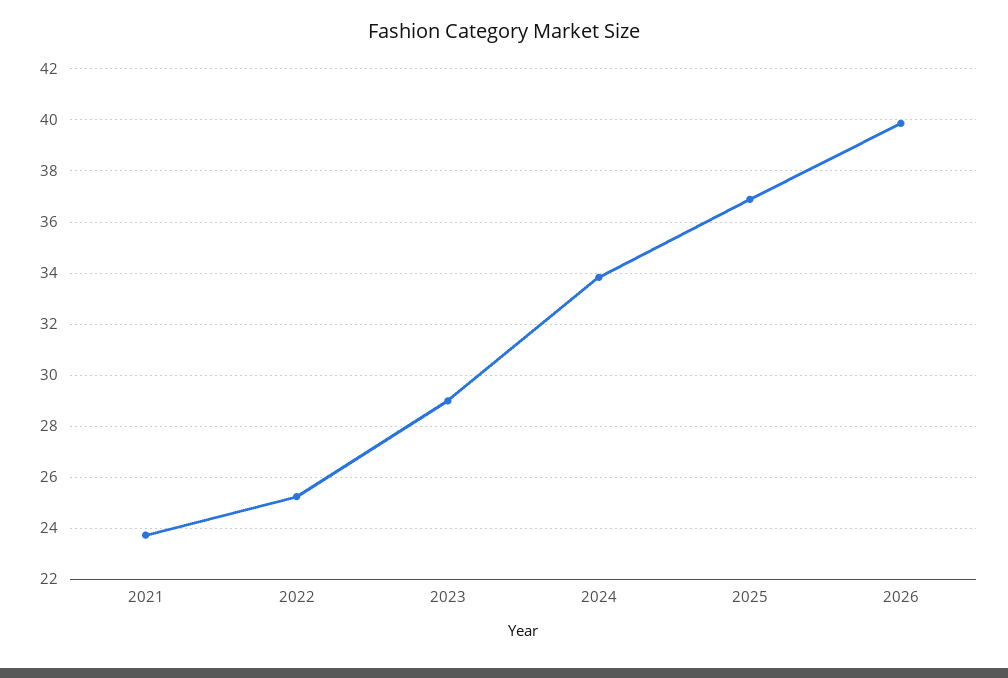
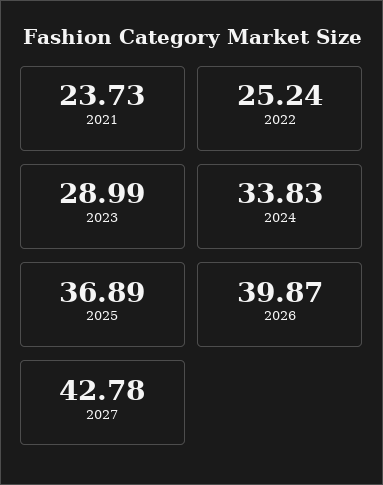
2027: none -> 42.78

